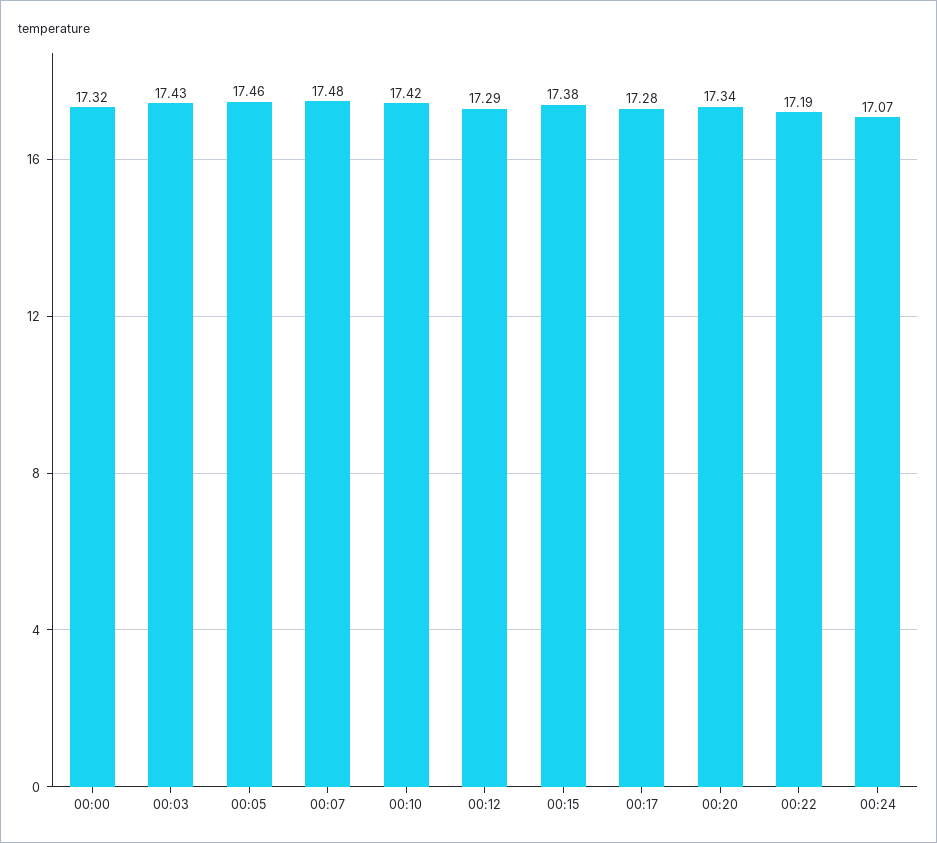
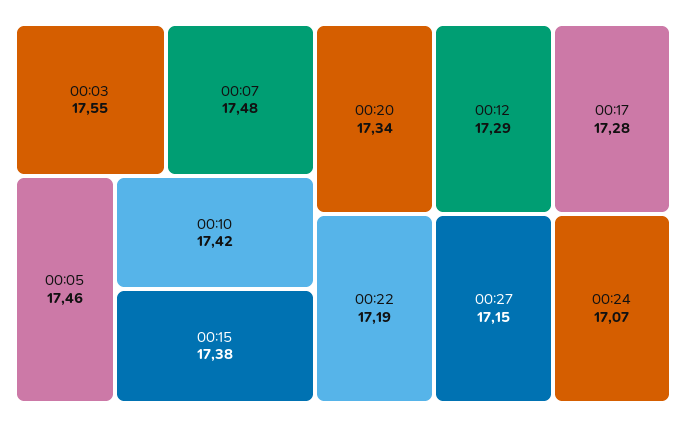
00:00: 17.32 -> none
00:03: 17.43 -> 17.55
00:27: none -> 17.15

